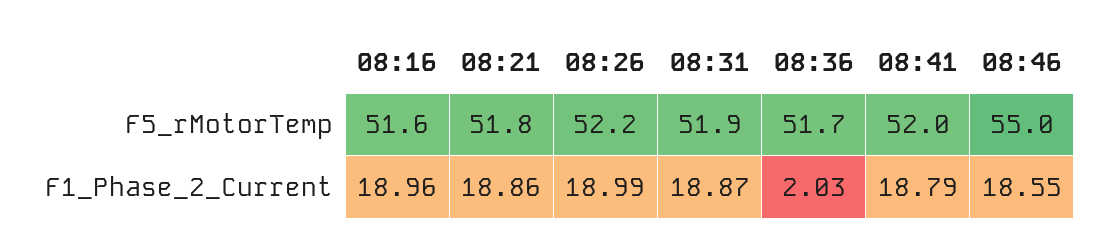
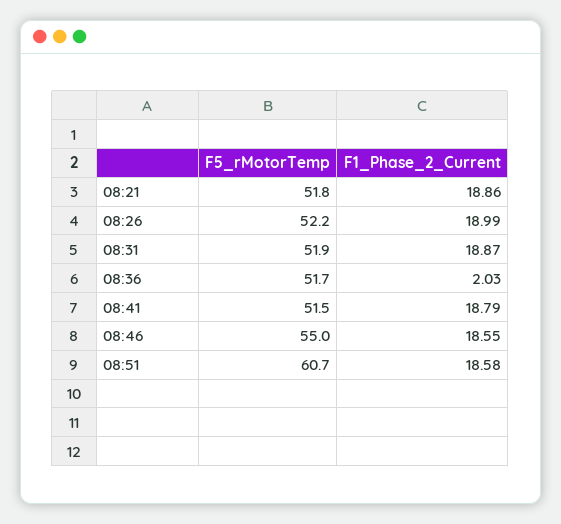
08:16, F5_rMotorTemp: 51.6 -> none
08:41, F5_rMotorTemp: 52 -> 51.5
08:16, F1_Phase_2_Current: 18.96 -> none
08:51, F5_rMotorTemp: none -> 60.7
08:51, F1_Phase_2_Current: none -> 18.58

